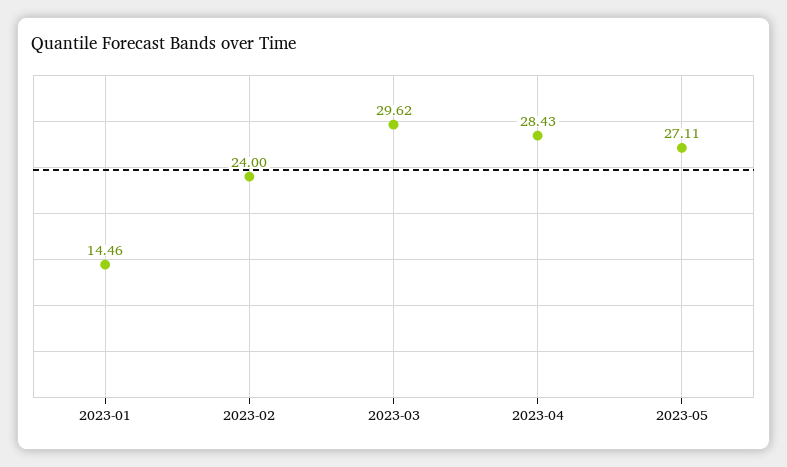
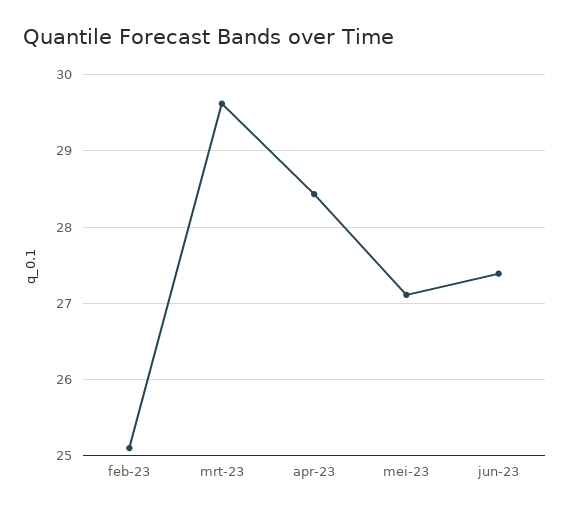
2023-01: 14.46 -> none
2023-02: 24 -> 25.1
jun-23: none -> 27.4

